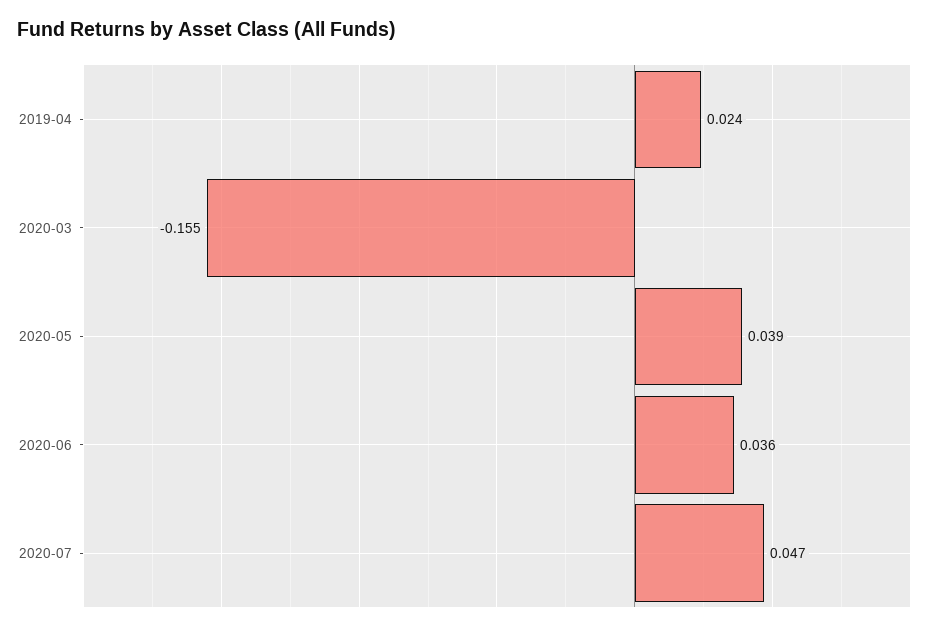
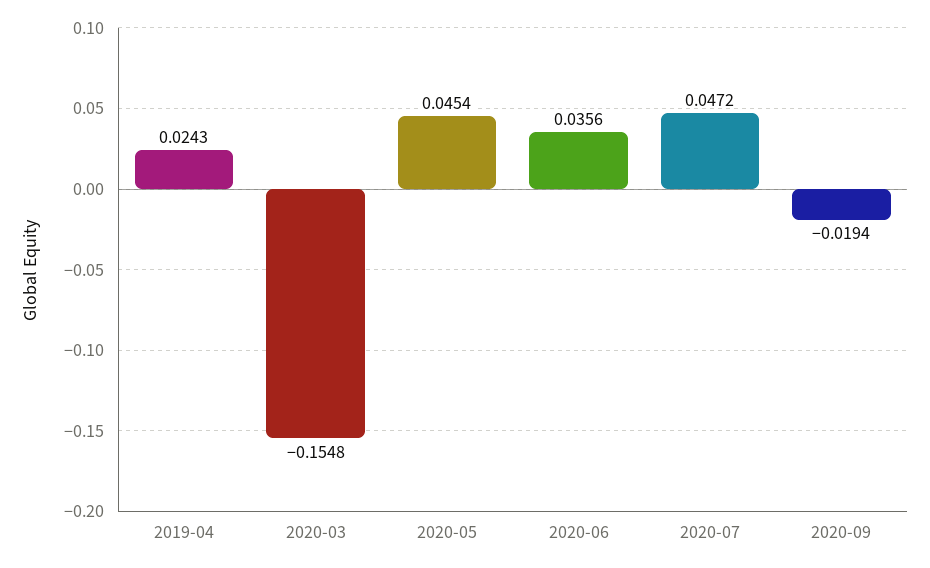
2020-05: 0.039 -> 0.0454
2020-09: none -> -0.0194

